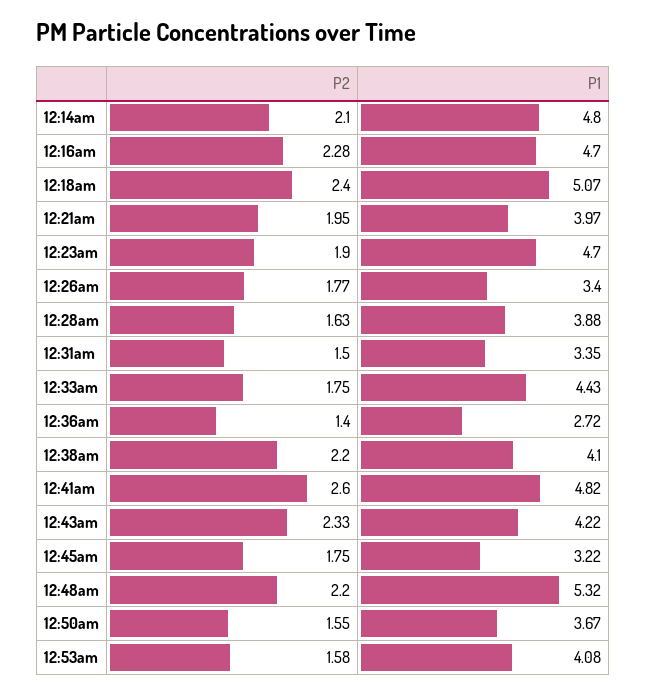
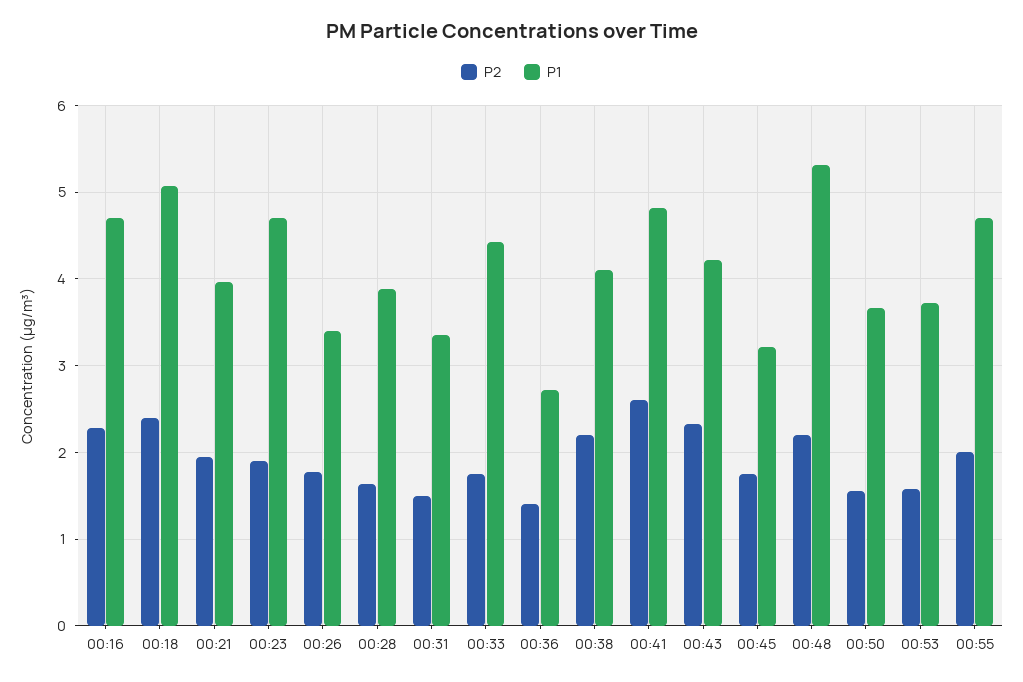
P2, 12:14am: 2.1 -> none
P1, 12:14am: 4.8 -> none
P1, 12:53am: 4.08 -> 3.7
P2, 00:55: none -> 2
P1, 00:55: none -> 4.7

